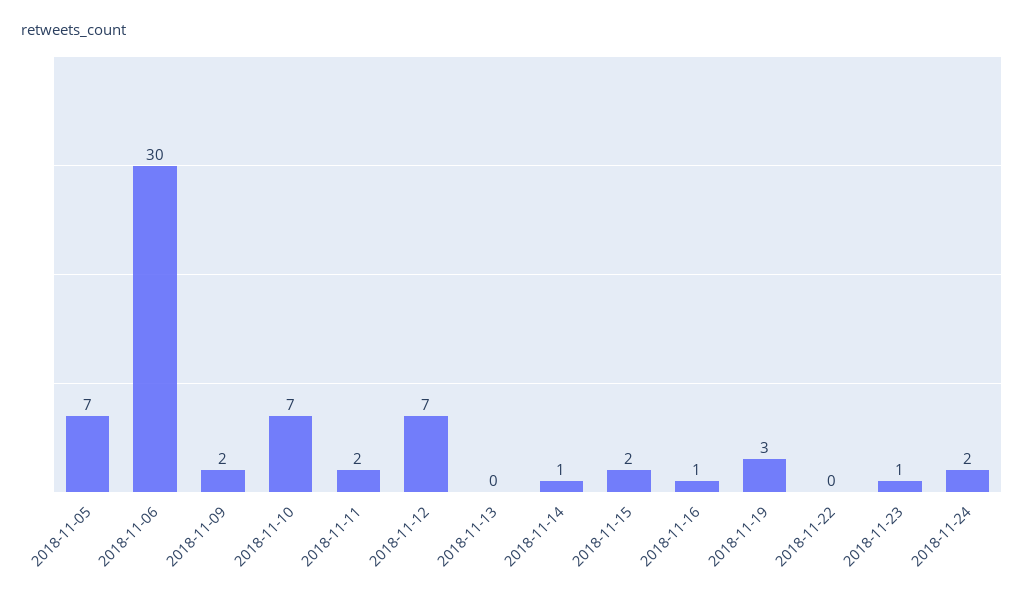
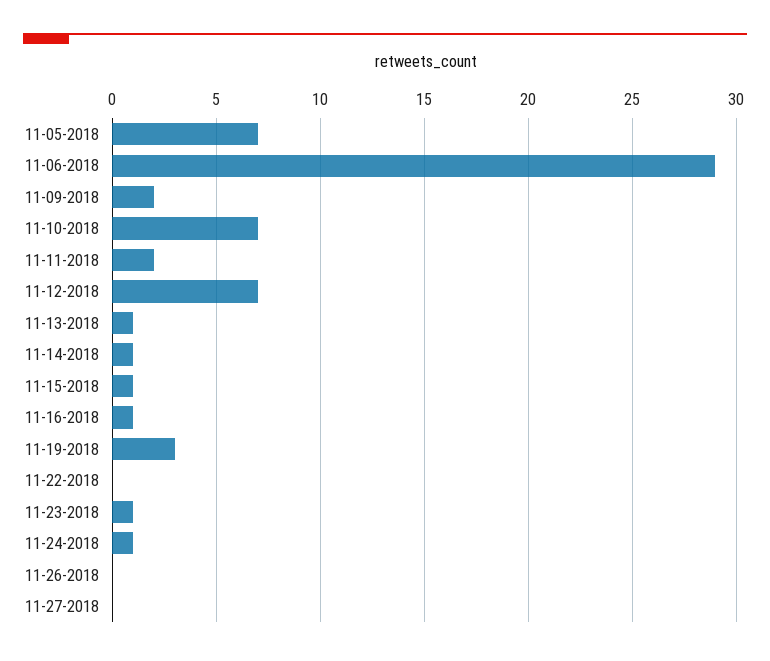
2018-11-06: 30 -> 29
2018-11-13: 0 -> 1
2018-11-15: 2 -> 1
2018-11-24: 2 -> 1
11-26-2018: none -> 0
11-27-2018: none -> 0

